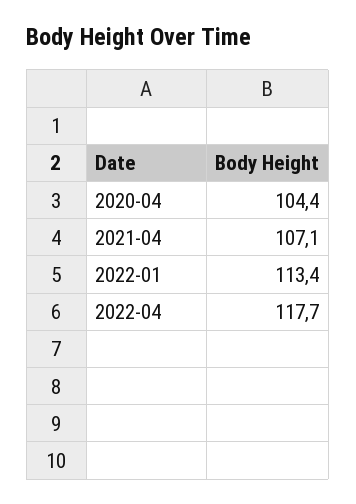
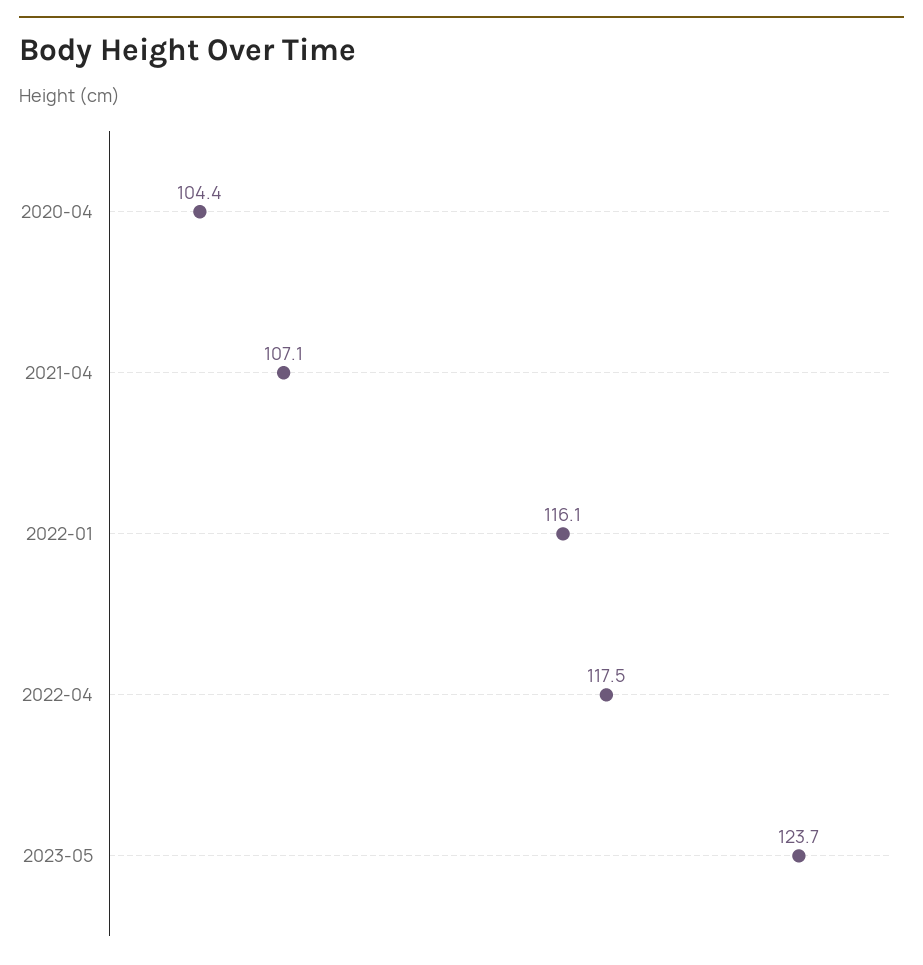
2022-01: 113.4 -> 116.1
2022-04: 117.7 -> 117.5
2023-05: none -> 123.7

